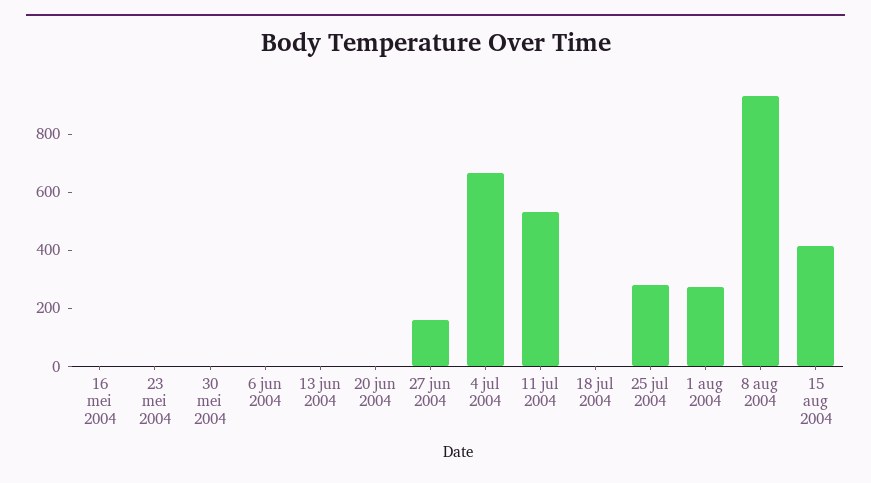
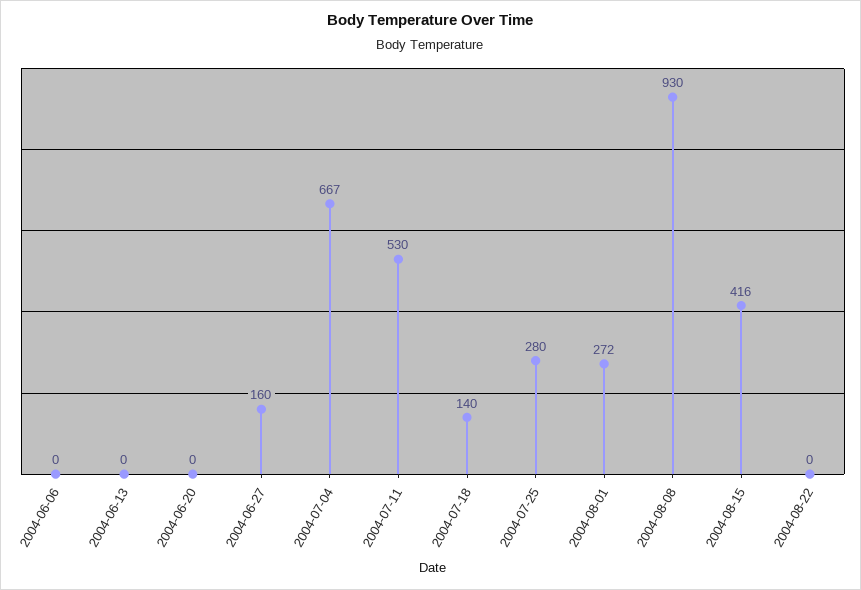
16 mei 2004: 0 -> none
23 mei 2004: 0 -> none
30 mei 2004: 0 -> none
18 jul 2004: 0 -> 140
2004-08-22: none -> 0

